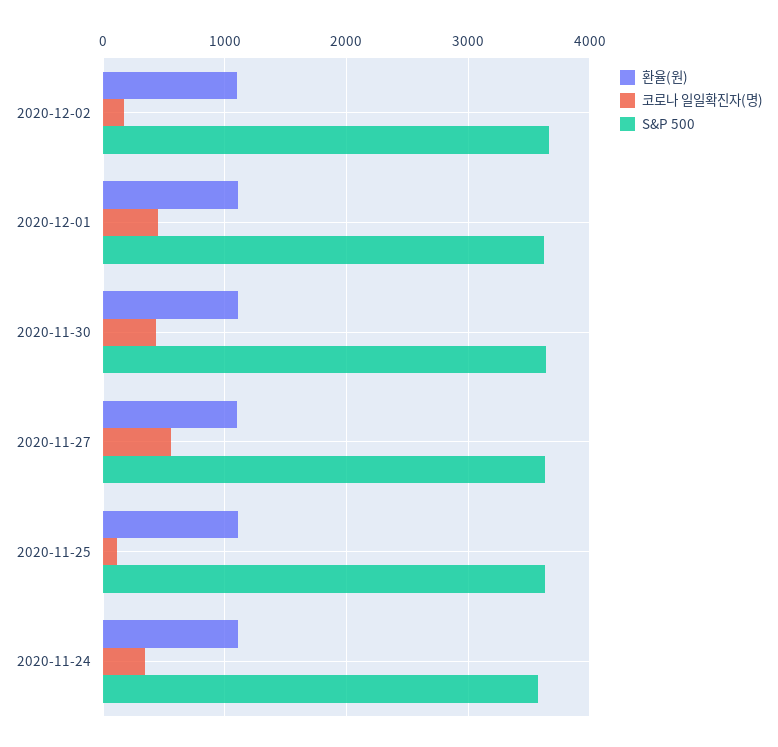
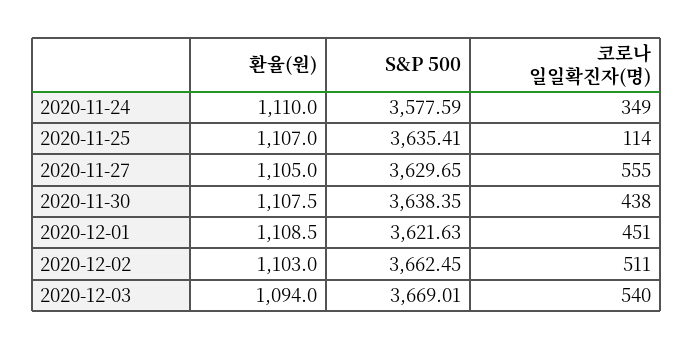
코로나 일일확진자(명), 2020-12-02: 200 -> 511
환율(원), 2020-12-03: none -> 1094
S&P 500, 2020-12-03: none -> 3669.01
코로나 일일확진자(명), 2020-12-03: none -> 540

